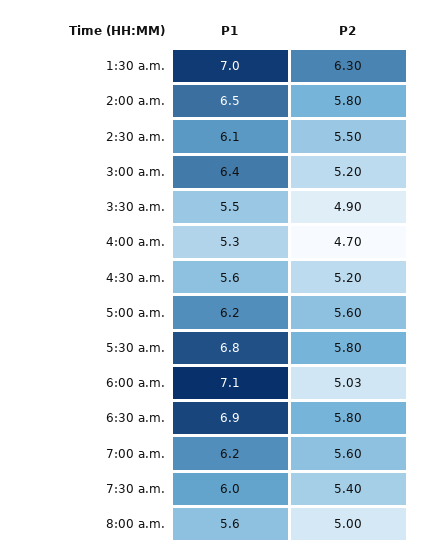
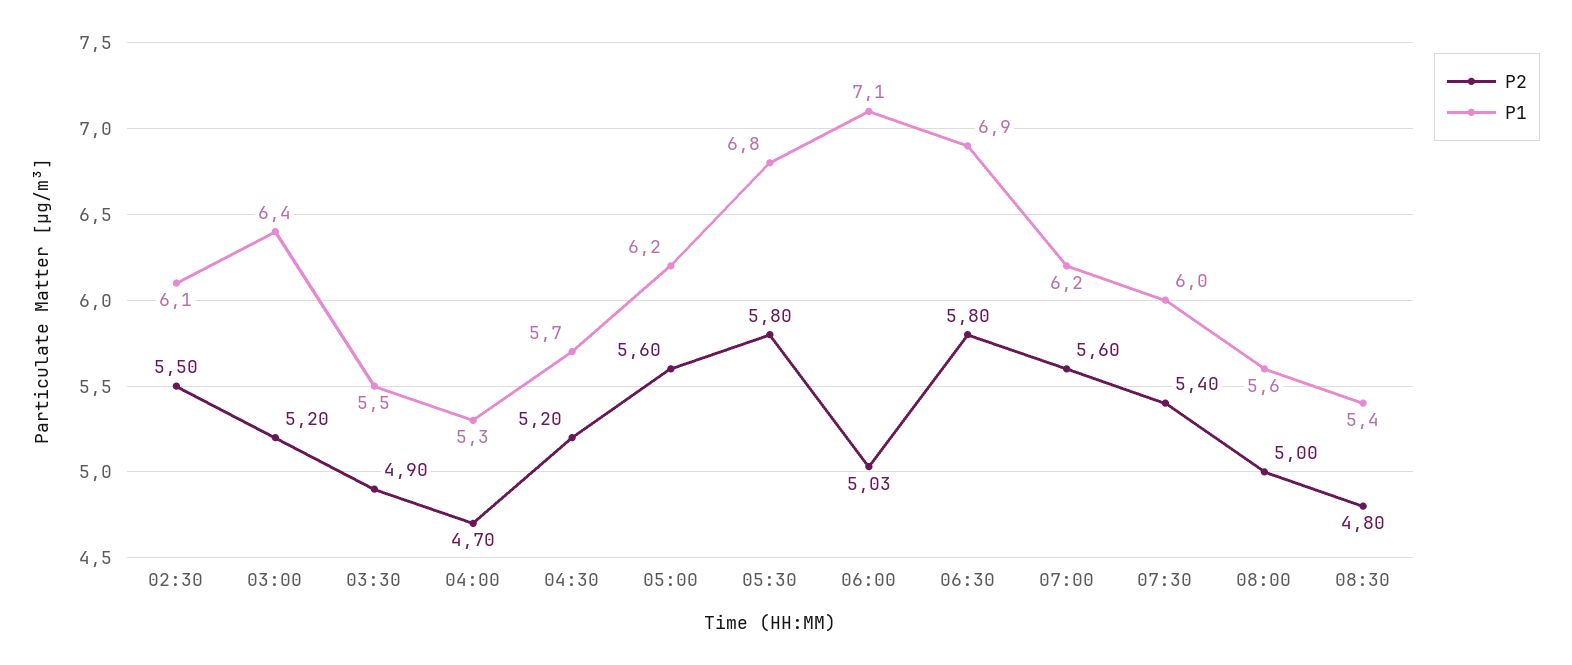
P1, 1:30 a.m.: 7 -> none
P2, 1:30 a.m.: 6.3 -> none
P1, 2:00 a.m.: 6.5 -> none
P2, 2:00 a.m.: 5.8 -> none
P1, 4:30 a.m.: 5.6 -> 5.7
P2, 08:30: none -> 4.8
P1, 08:30: none -> 5.4

